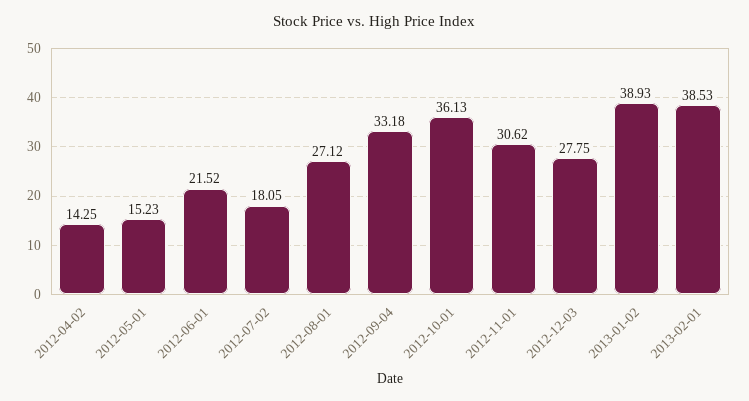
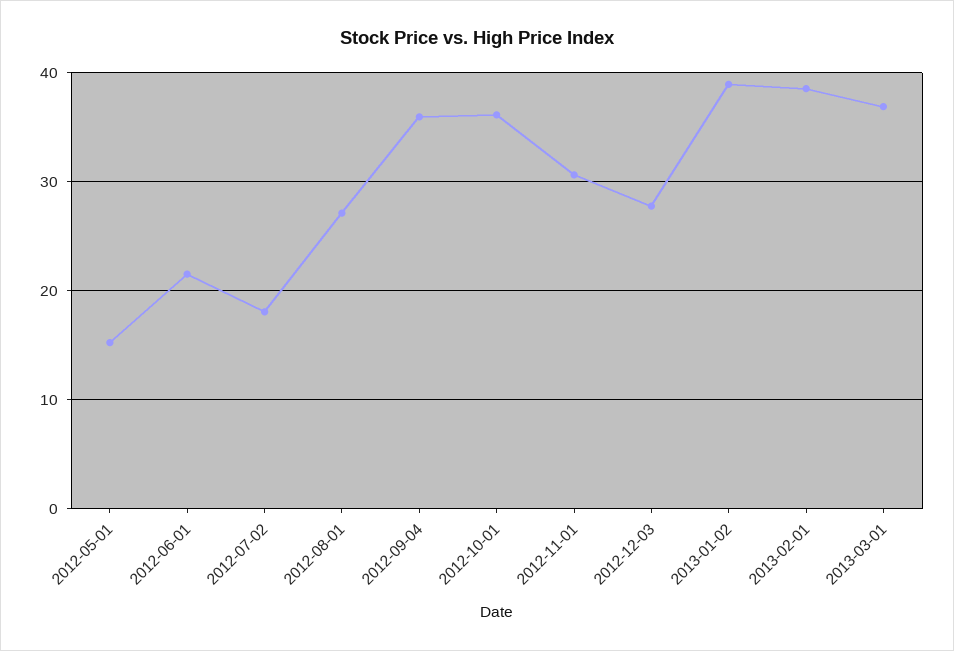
2012-04-02: 14.25 -> none
2012-09-04: 33.18 -> 36
2013-03-01: none -> 37

